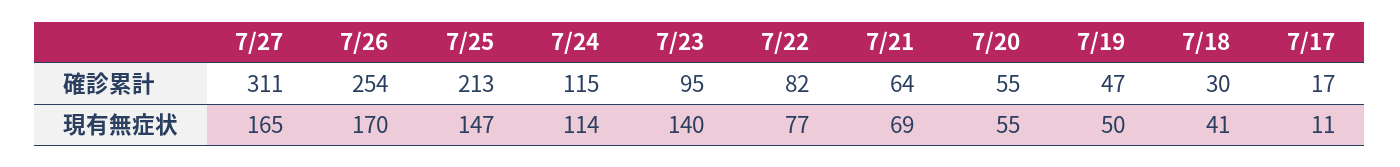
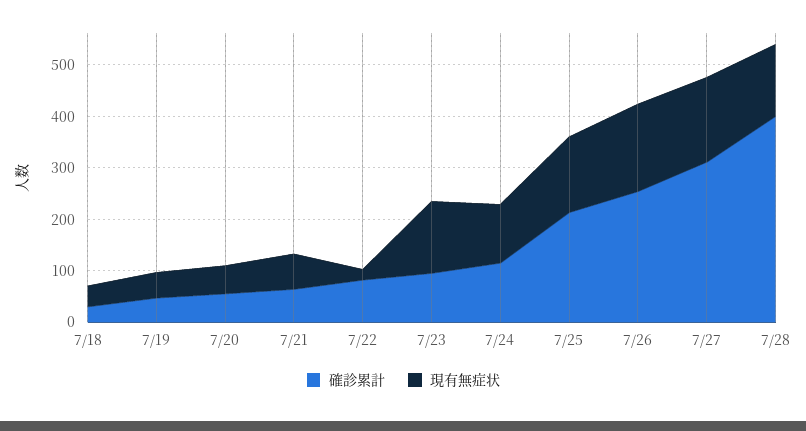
確診累計, 7/17: 17 -> none
現有無症状, 7/22: 77 -> 20
現有無症状, 7/17: 11 -> none
確診累計, 7/28: none -> 400
現有無症状, 7/28: none -> 140

